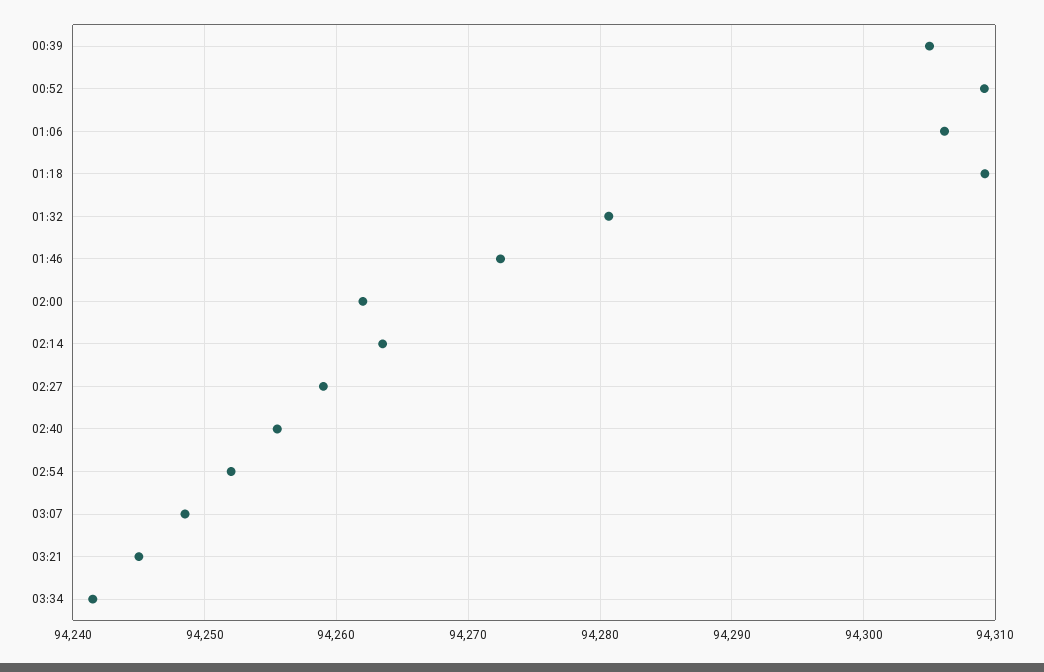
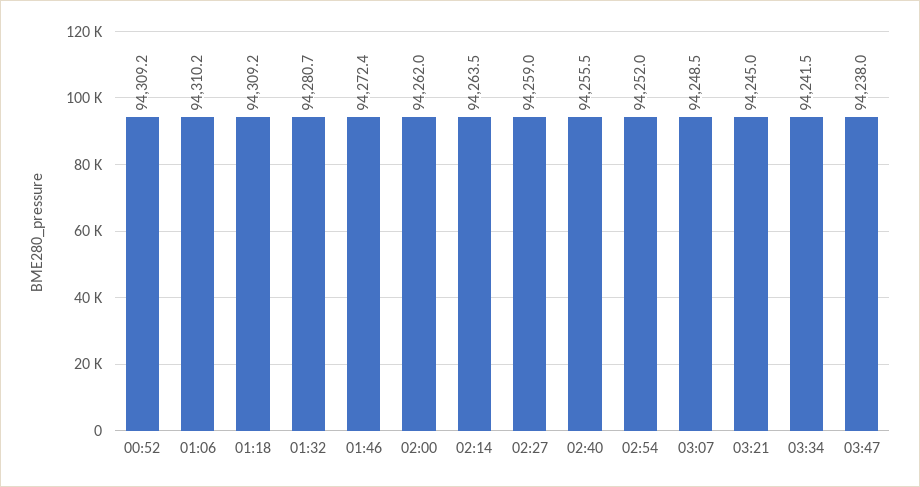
00:39: 94305 -> none
01:06: 94306 -> 94310.2
03:47: none -> 94238

